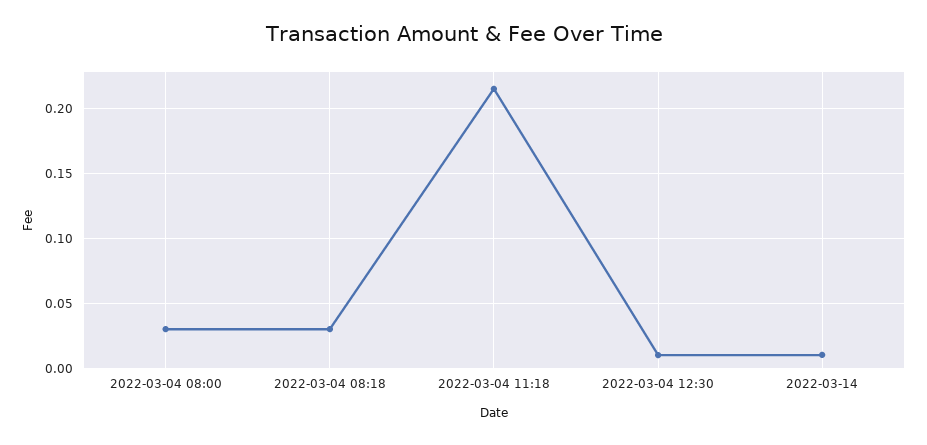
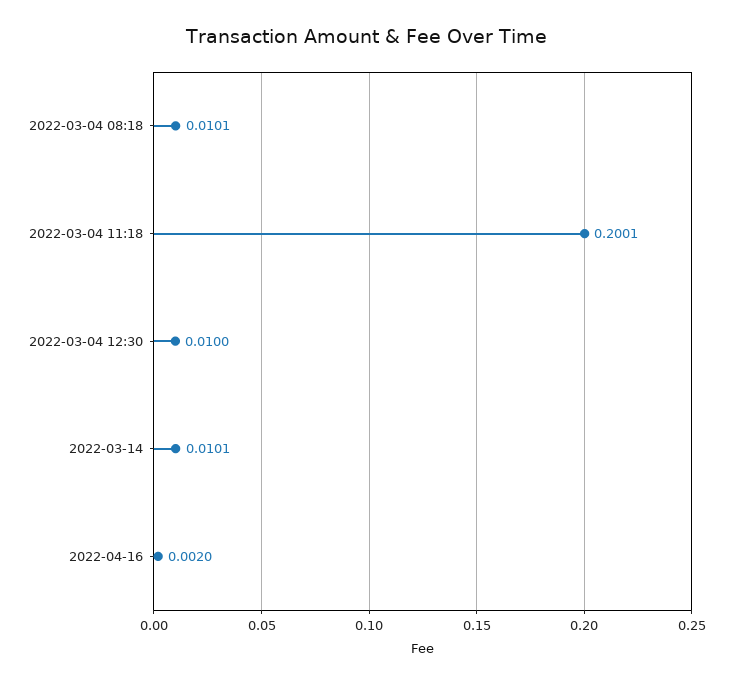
2022-03-04 08:00: 0.03 -> none
2022-03-04 08:18: 0.03 -> 0.0101
2022-03-04 11:18: 0.215 -> 0.2001
2022-04-16: none -> 0.002

